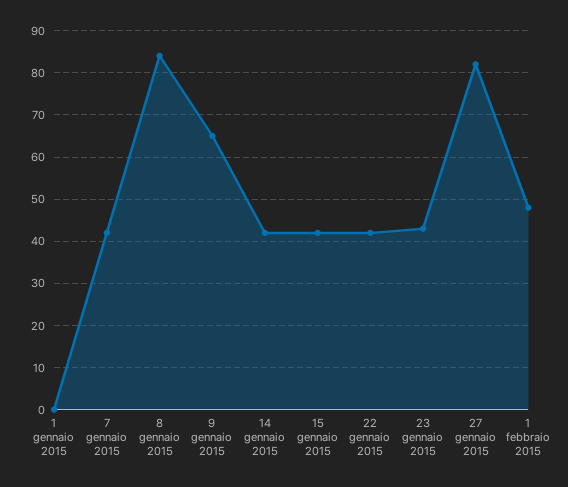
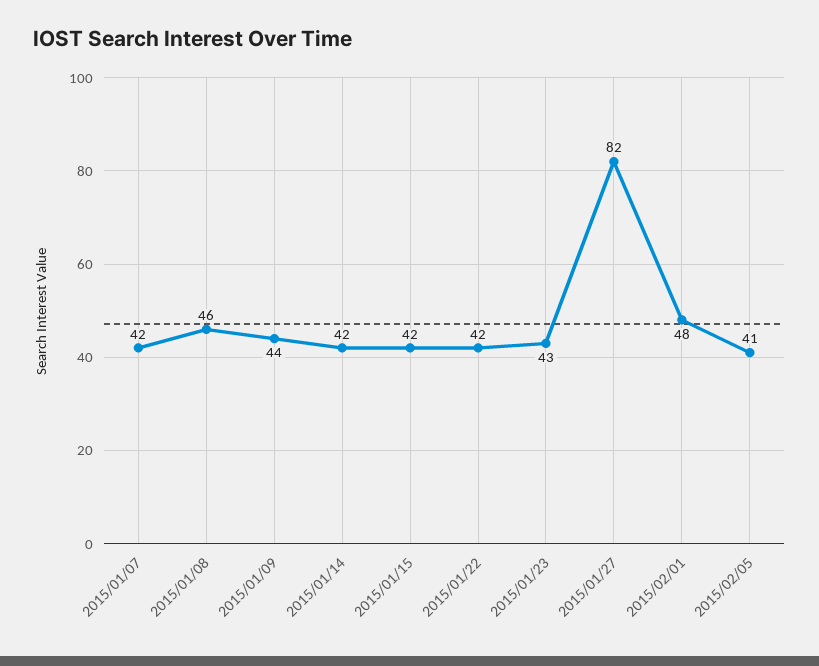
1 gennaio 2015: 0 -> none
8 gennaio 2015: 85 -> 46
9 gennaio 2015: 65 -> 44
2015/02/05: none -> 41

